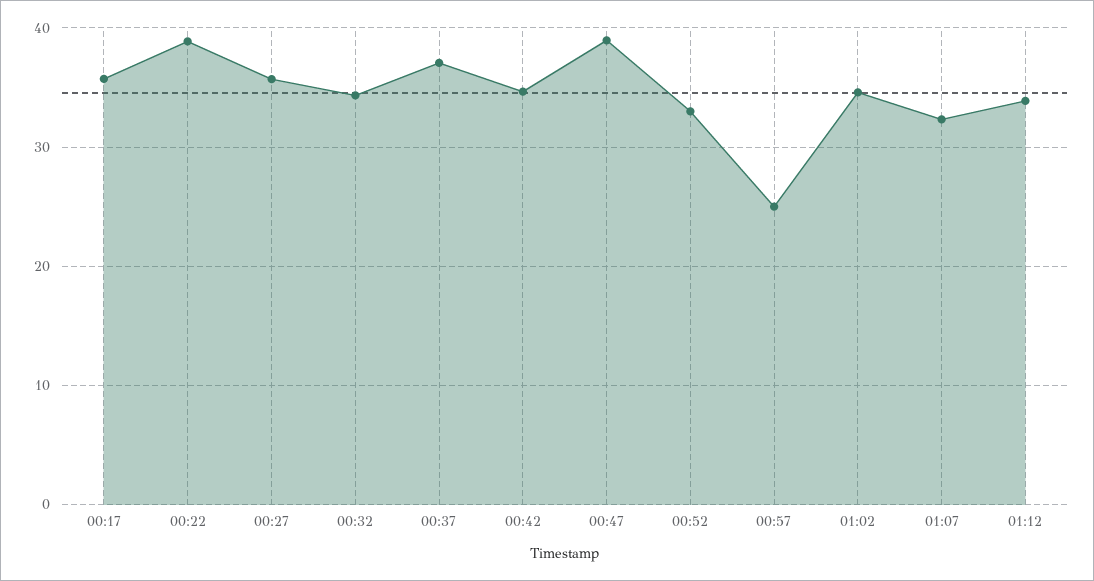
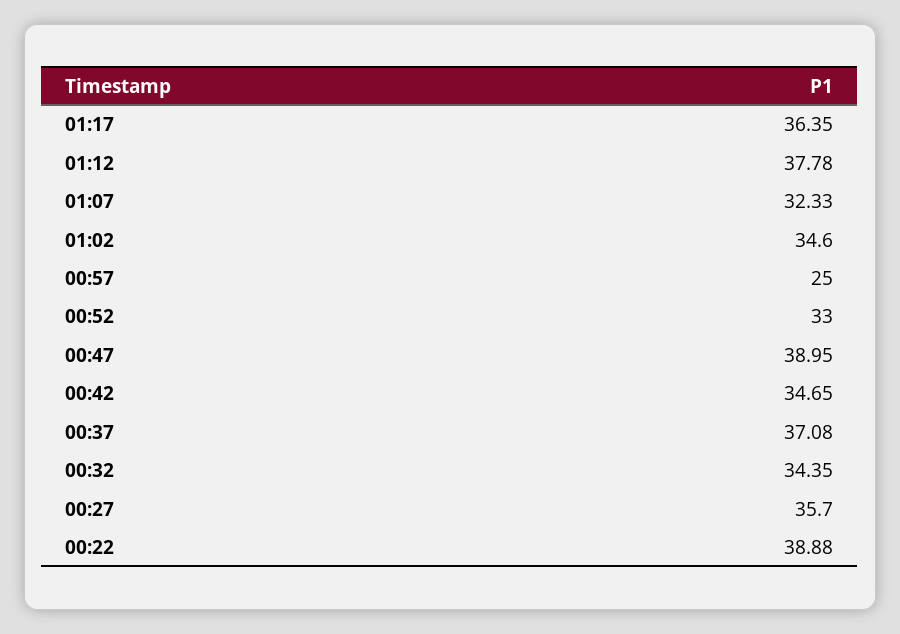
00:17: 36 -> none
01:12: 34 -> 37.78
01:17: none -> 36.35

